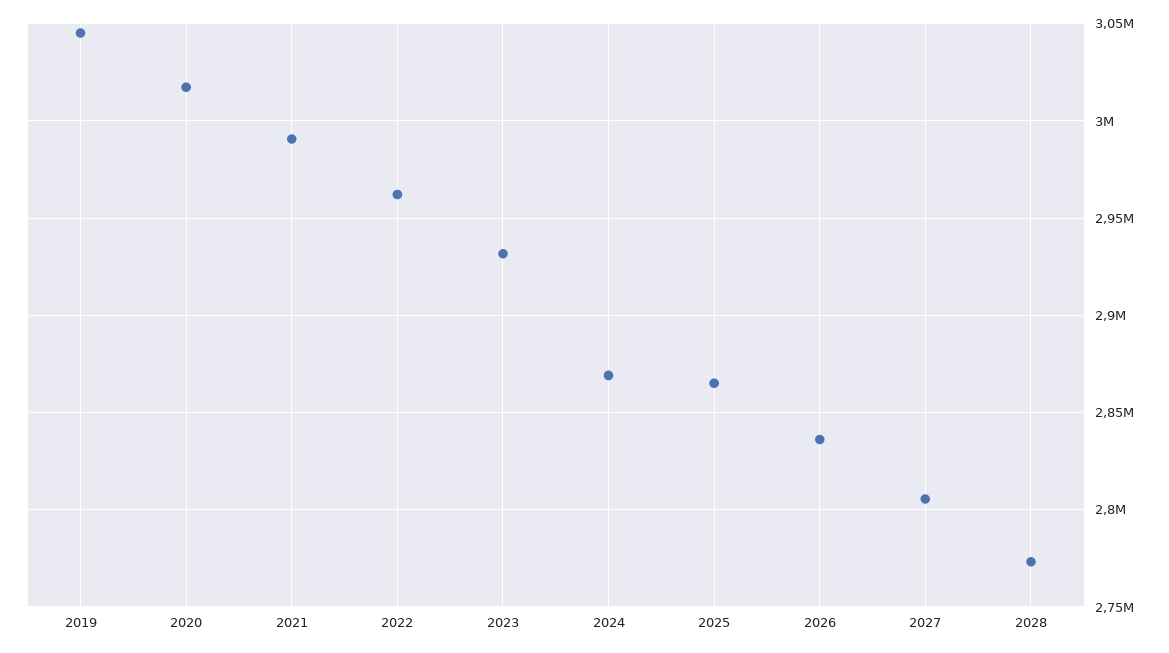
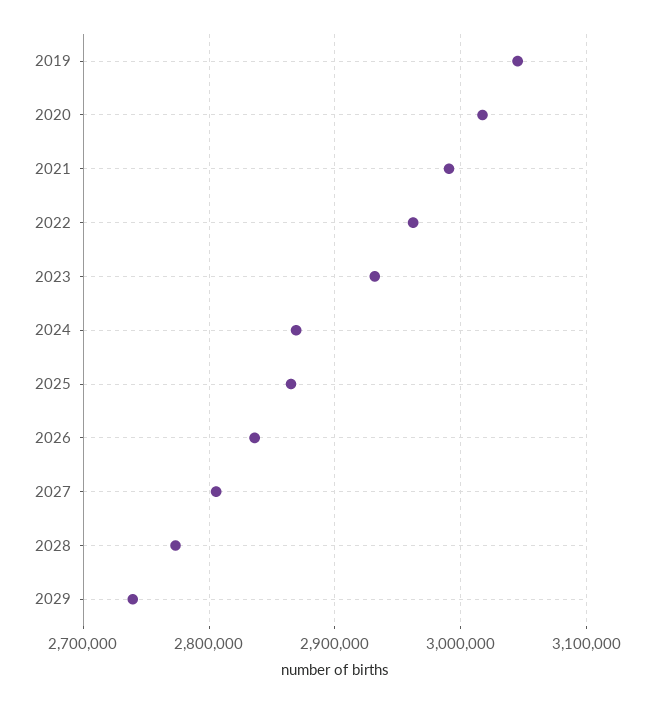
2029: none -> 2740000

